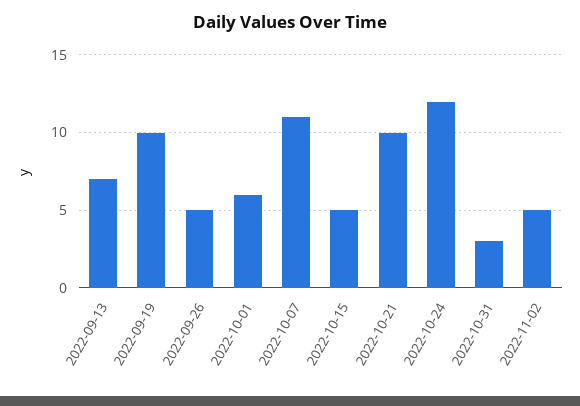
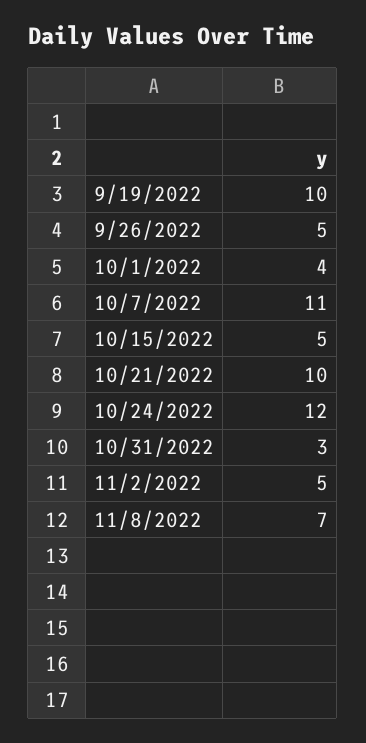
2022-09-13: 7 -> none
2022-10-01: 6 -> 4
11/8/2022: none -> 7

